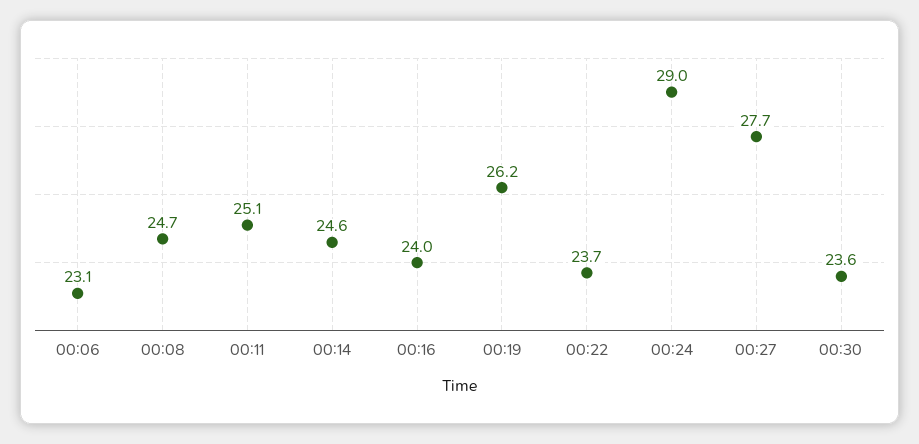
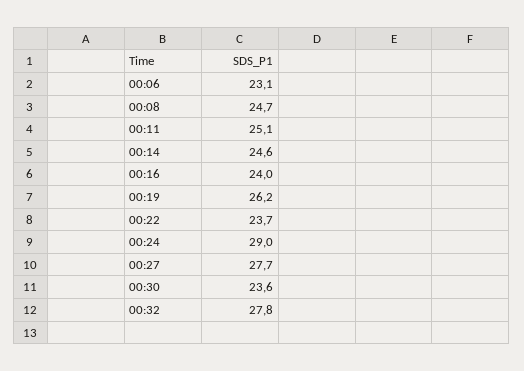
00:32: none -> 27.8

